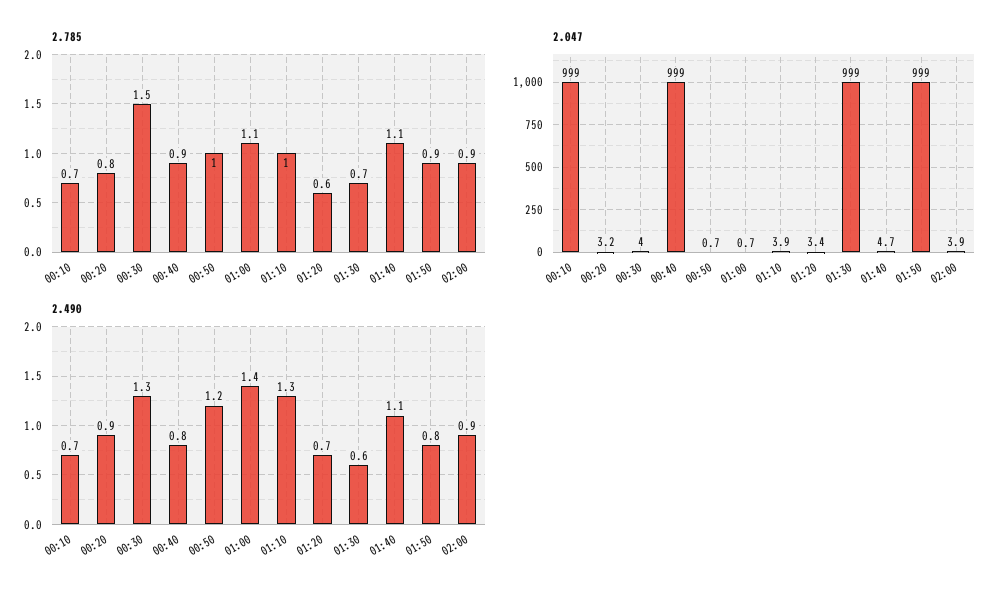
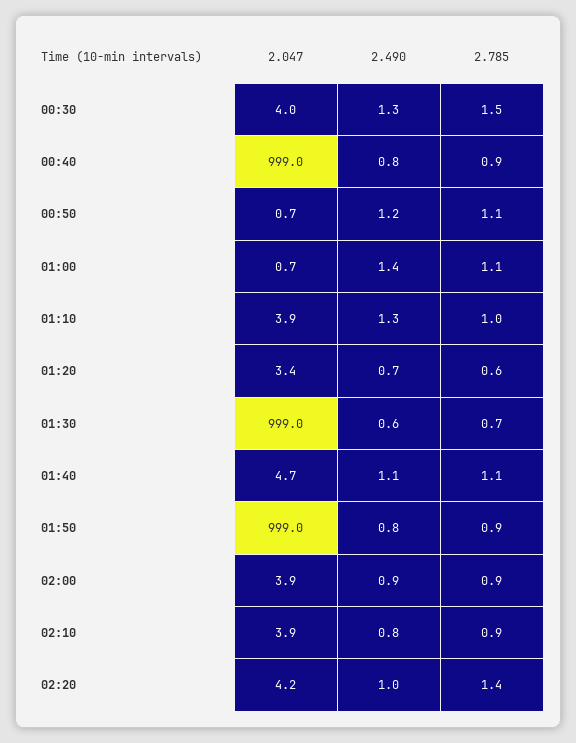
2.785, 00:10: 0.7 -> none
2.785, 00:20: 0.8 -> none
2.785, 00:50: 1 -> 1.1
2.047, 00:10: 999 -> none
2.047, 00:20: 3.2 -> none
2.490, 00:10: 0.7 -> none
2.490, 00:20: 0.9 -> none
2.047, 02:10: none -> 3.9
2.490, 02:10: none -> 0.8
2.785, 02:10: none -> 0.9
2.047, 02:20: none -> 4.2
2.490, 02:20: none -> 1
2.785, 02:20: none -> 1.4

